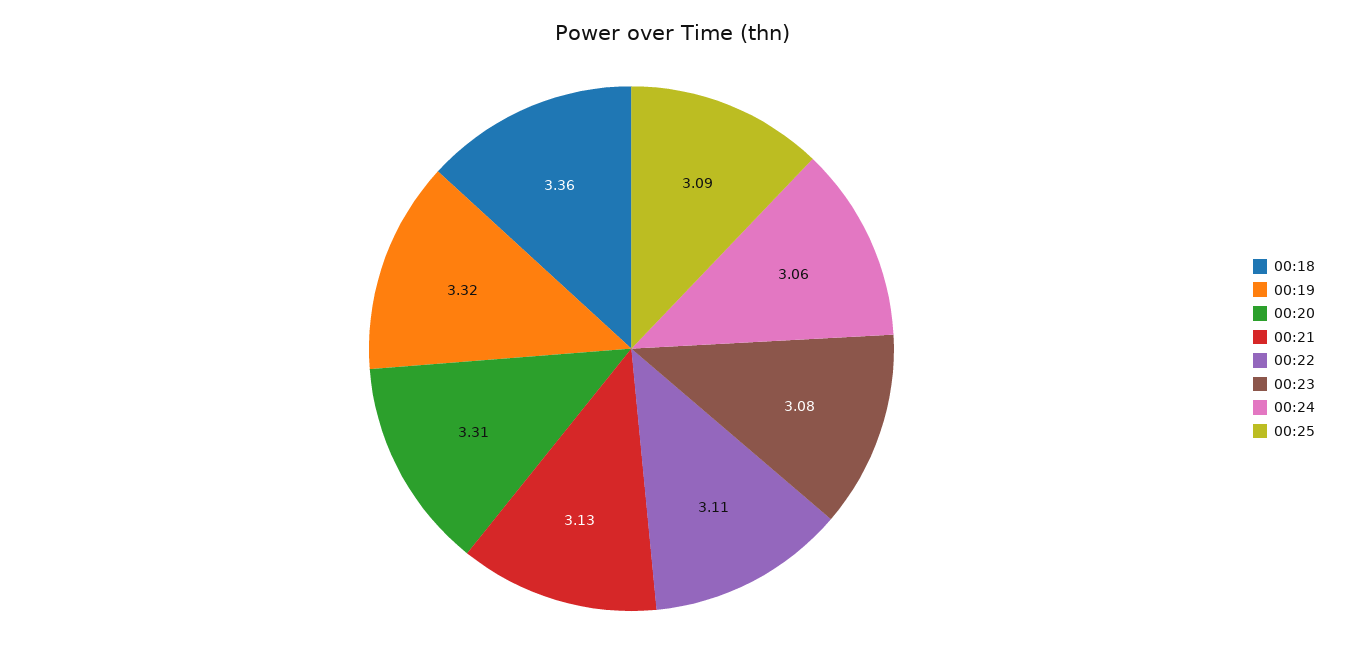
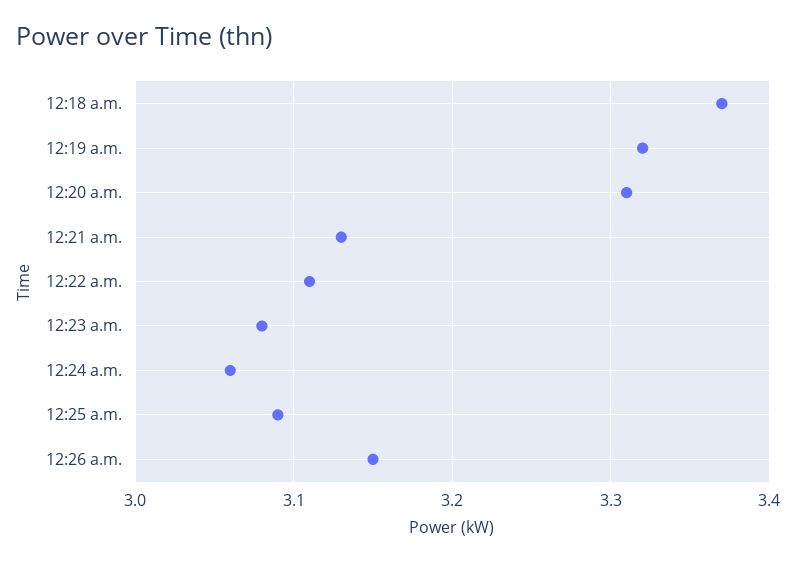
00:18: 3.36 -> 3.37
12:26 a.m.: none -> 3.15

